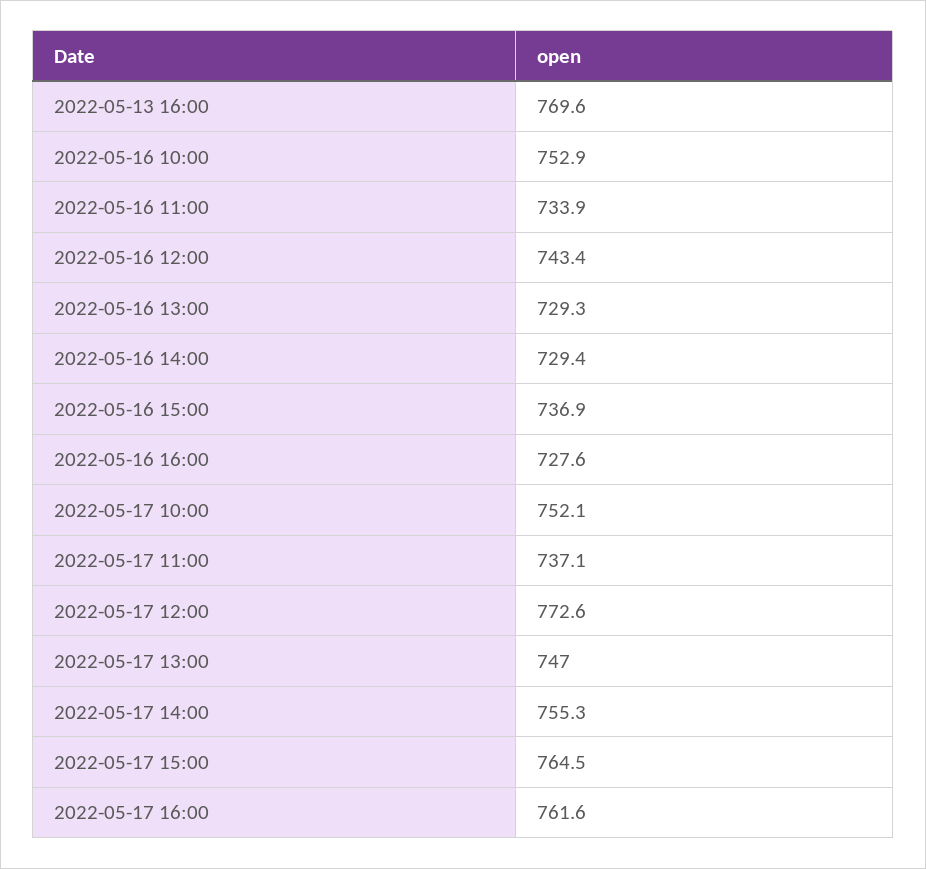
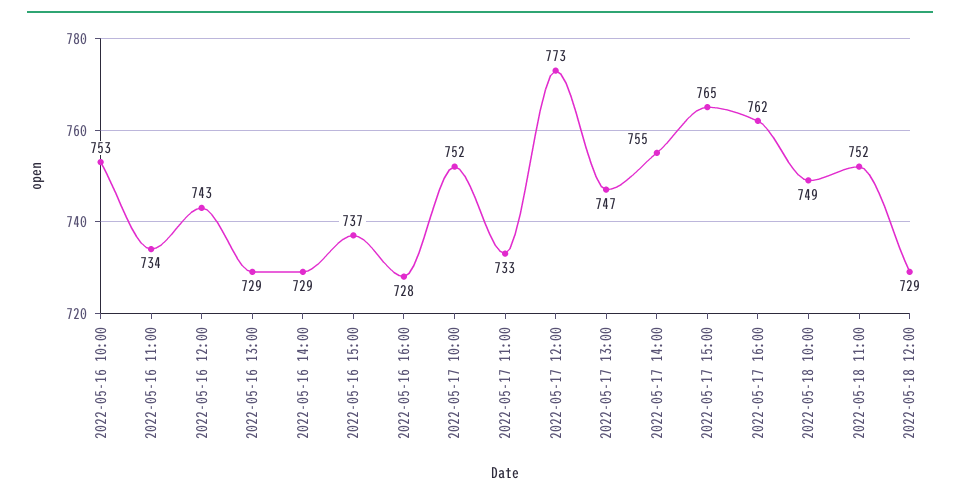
2022-05-13 16:00: 769.6 -> none
2022-05-17 11:00: 737.1 -> 733
2022-05-18 10:00: none -> 749
2022-05-18 11:00: none -> 752
2022-05-18 12:00: none -> 729

